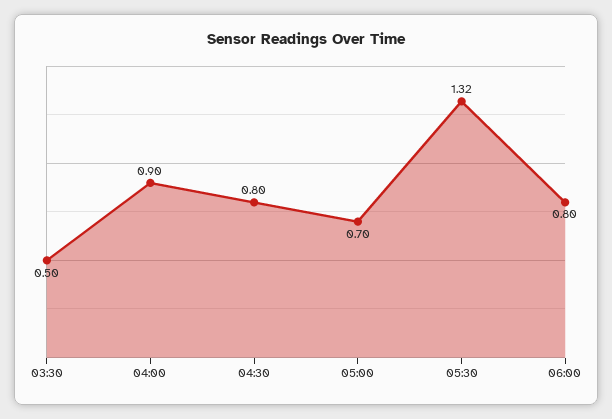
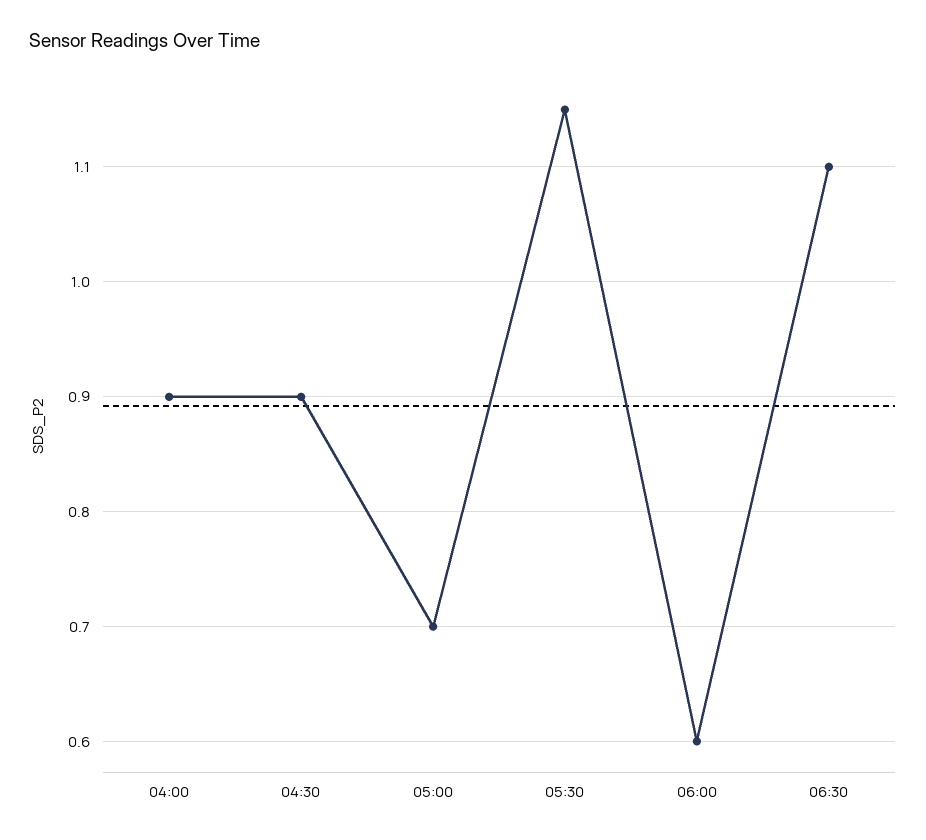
03:30: 0.5 -> none
04:30: 0.8 -> 0.9
05:30: 1.32 -> 1.15
06:00: 0.8 -> 0.6
06:30: none -> 1.1

